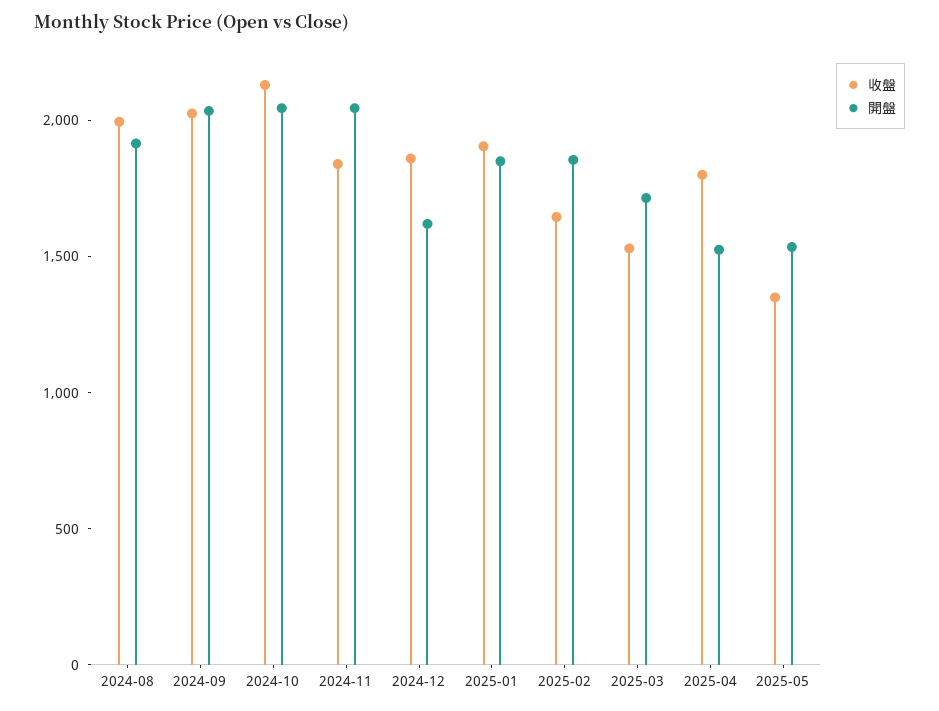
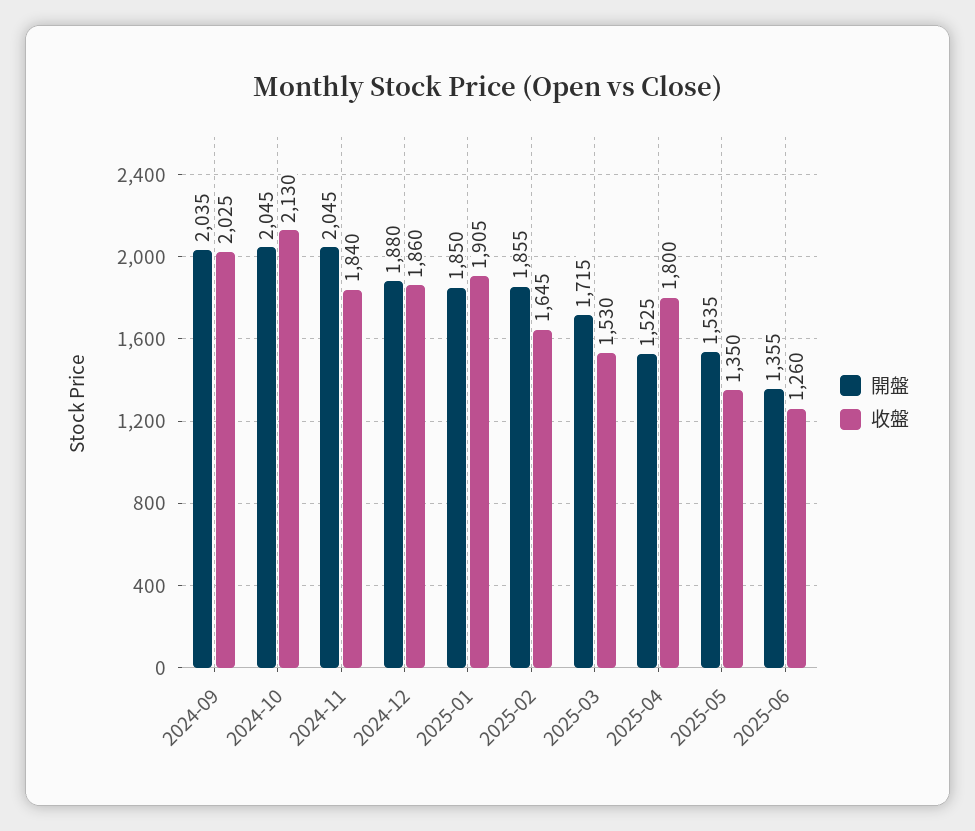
收盤, 2024-08: 2000 -> none
開盤, 2024-08: 1900 -> none
開盤, 2024-12: 1600 -> 1880
開盤, 2025-06: none -> 1355
收盤, 2025-06: none -> 1260

